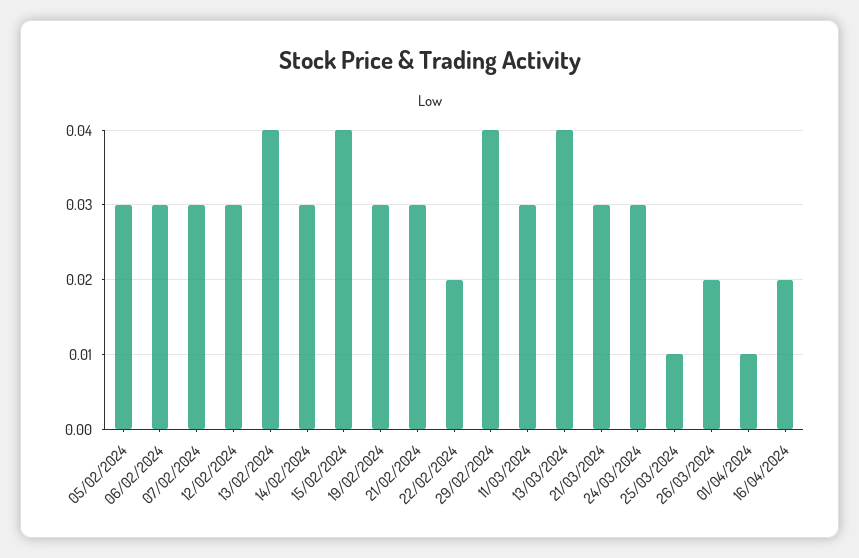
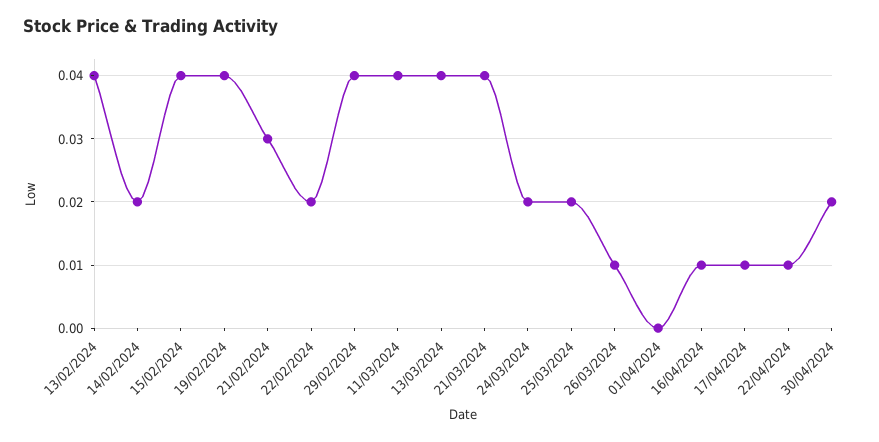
05/02/2024: 0.03 -> none
06/02/2024: 0.03 -> none
07/02/2024: 0.03 -> none
12/02/2024: 0.03 -> none
14/02/2024: 0.03 -> 0.02
19/02/2024: 0.03 -> 0.04
11/03/2024: 0.03 -> 0.04
21/03/2024: 0.03 -> 0.04
24/03/2024: 0.03 -> 0.02
25/03/2024: 0.01 -> 0.02
26/03/2024: 0.02 -> 0.01
01/04/2024: 0.01 -> 0
16/04/2024: 0.02 -> 0.01
17/04/2024: none -> 0.01
22/04/2024: none -> 0.01
30/04/2024: none -> 0.02

